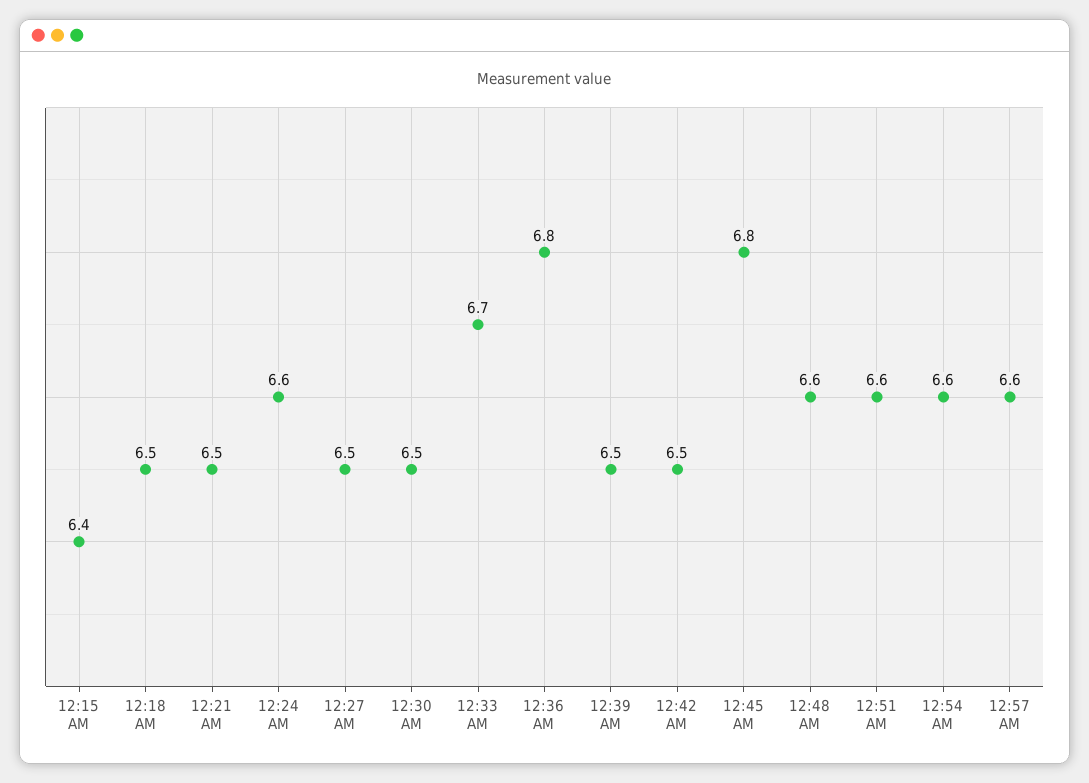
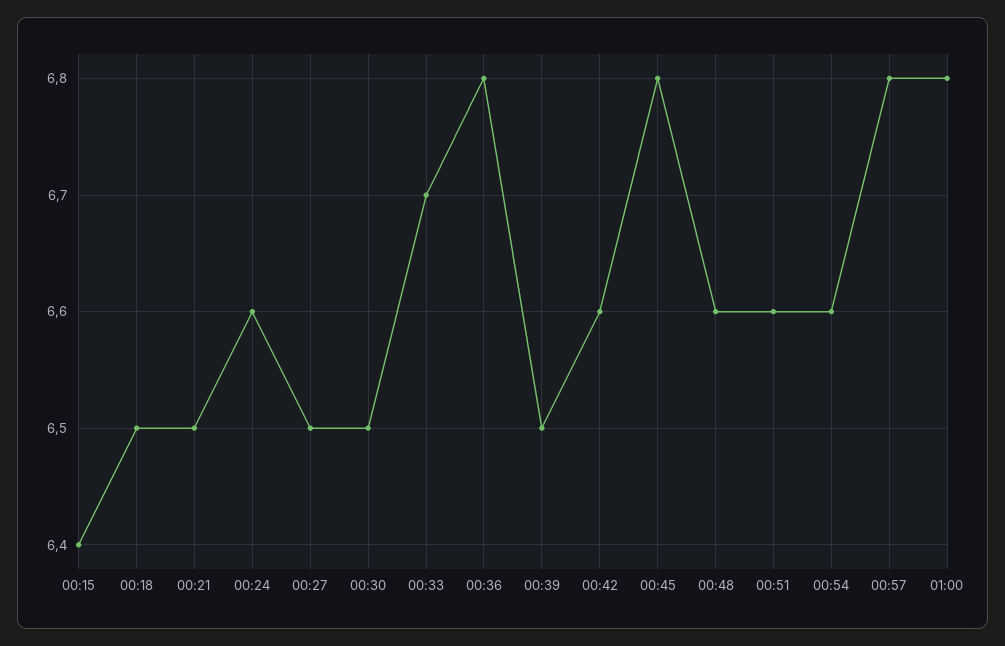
12:42 AM: 6.5 -> 6.6
12:57 AM: 6.6 -> 6.8
01:00: none -> 6.8

